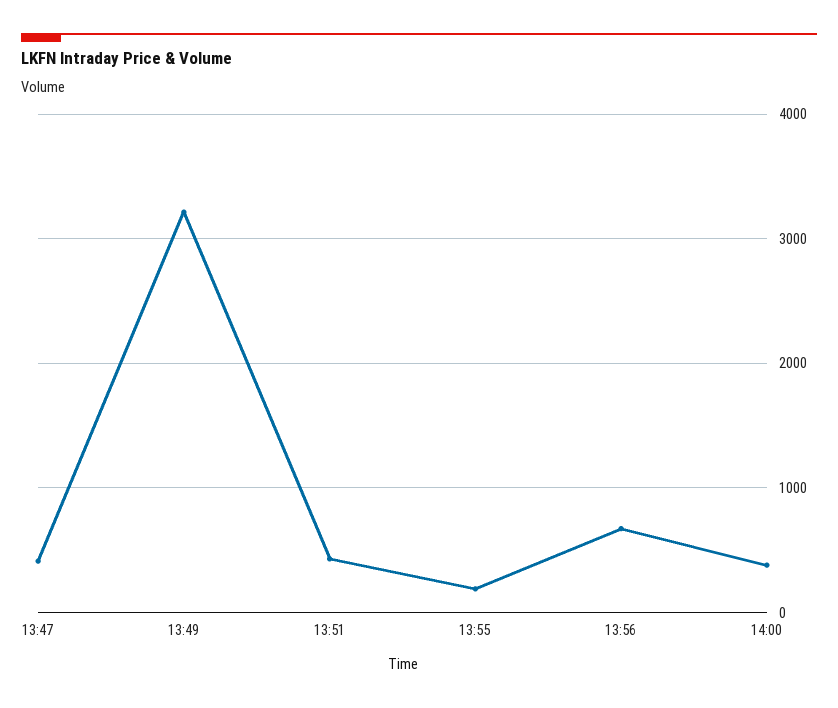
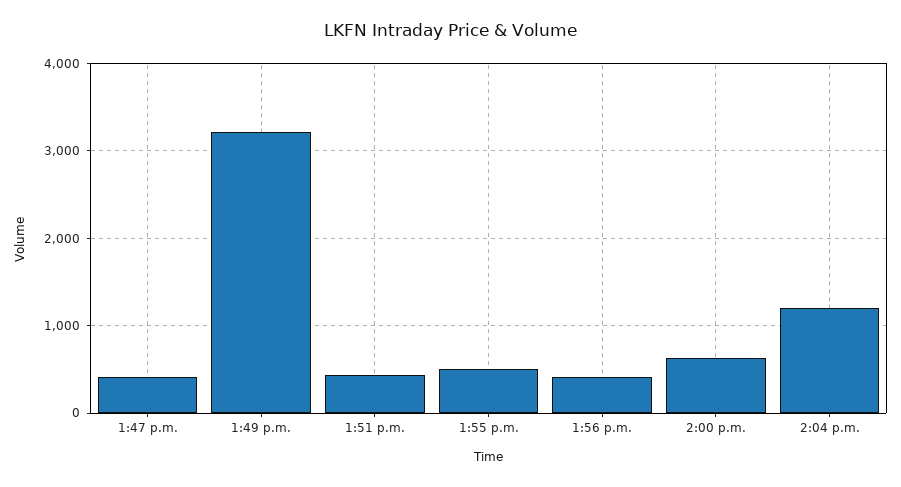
13:55: 200 -> 500
13:56: 700 -> 400
14:00: 400 -> 600
2:04 p.m.: none -> 1200

